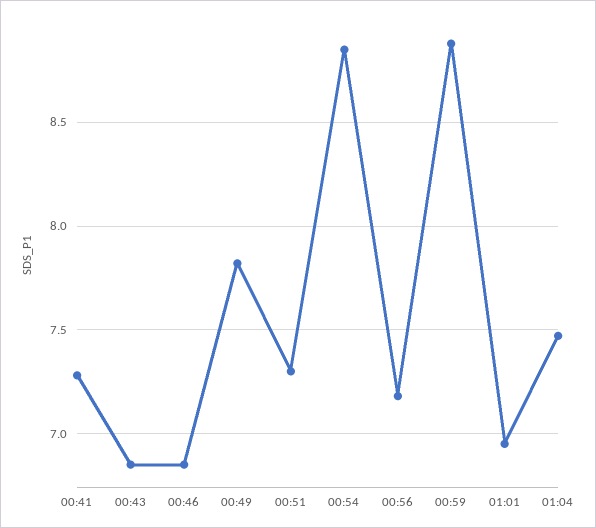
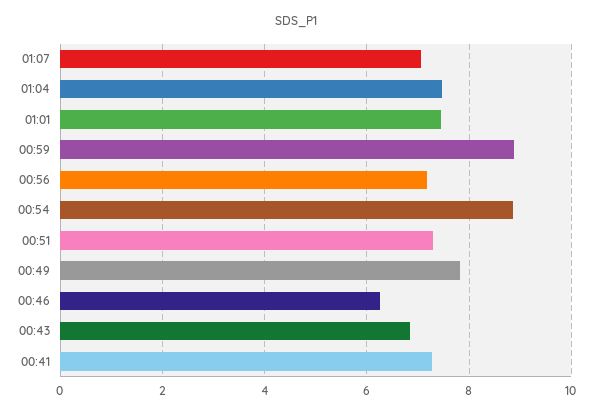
00:46: 6.85 -> 6.2
01:01: 6.95 -> 7.4
01:07: none -> 7

